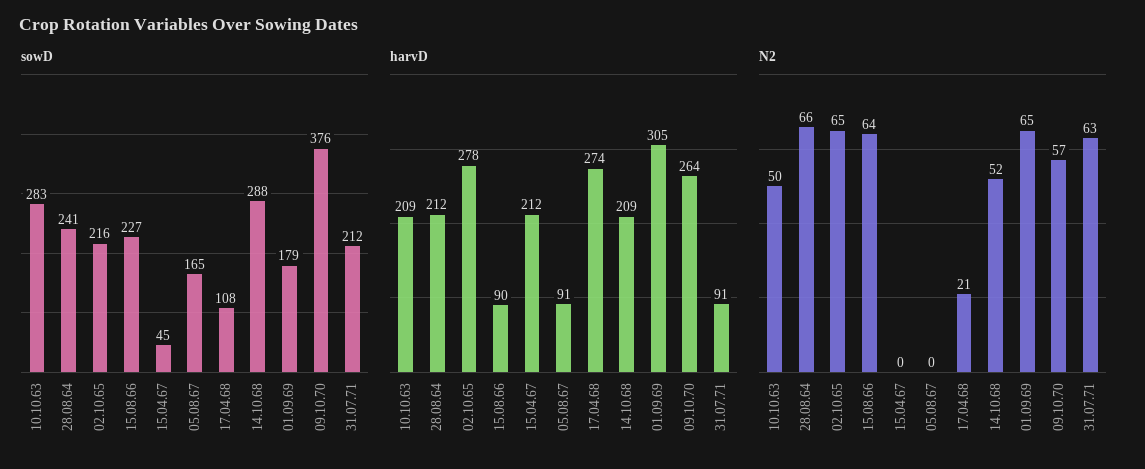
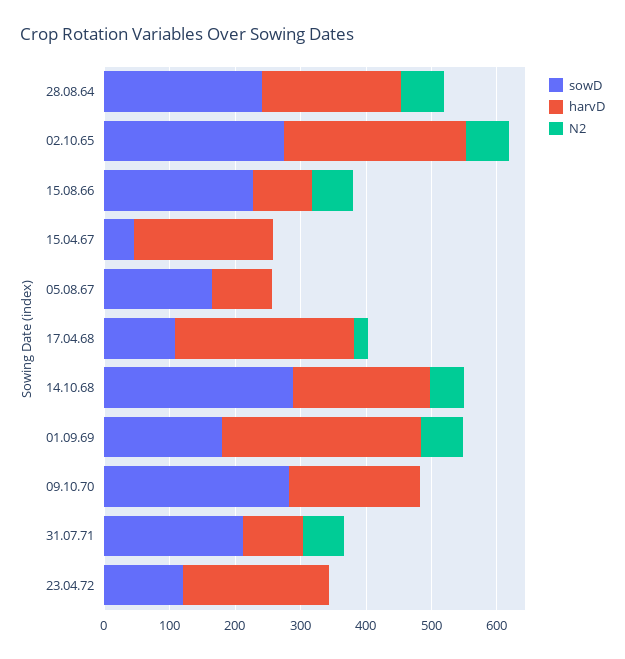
sowD, 10.10.63: 283 -> none
sowD, 02.10.65: 216 -> 280
sowD, 09.10.70: 376 -> 280
harvD, 10.10.63: 209 -> none
harvD, 09.10.70: 264 -> 200
N2, 10.10.63: 50 -> none
N2, 09.10.70: 57 -> 0
sowD, 23.04.72: none -> 120
harvD, 23.04.72: none -> 220
N2, 23.04.72: none -> 0

